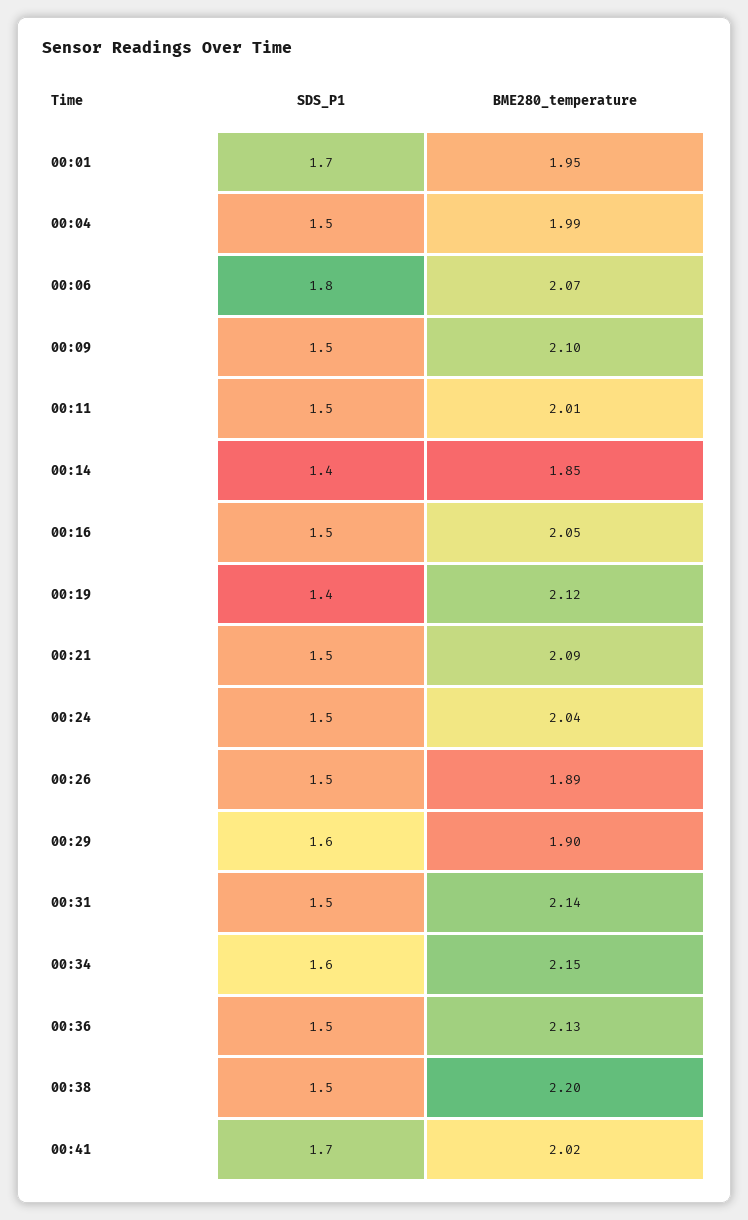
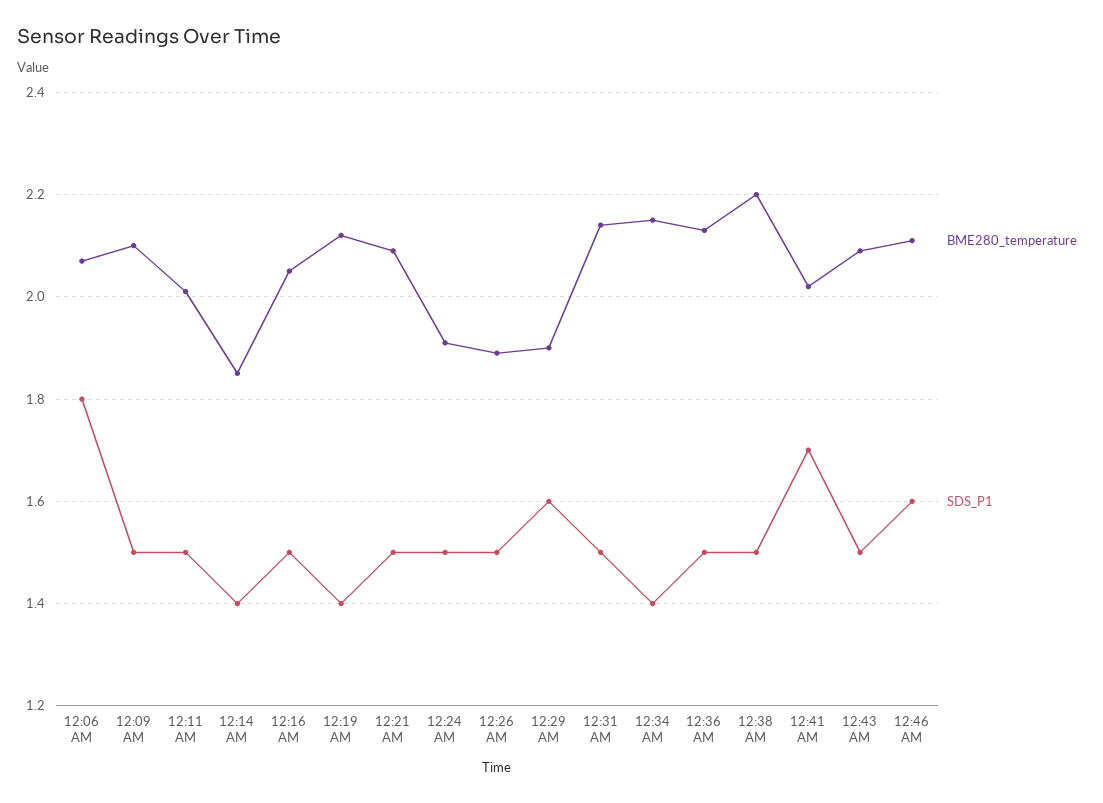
SDS_P1, 00:01: 1.7 -> none
BME280_temperature, 00:01: 1.95 -> none
SDS_P1, 00:04: 1.5 -> none
BME280_temperature, 00:04: 1.99 -> none
BME280_temperature, 00:24: 2.04 -> 1.9
SDS_P1, 00:34: 1.6 -> 1.4
BME280_temperature, 12:43 AM: none -> 2.1
SDS_P1, 12:43 AM: none -> 1.5
BME280_temperature, 12:46 AM: none -> 2.1
SDS_P1, 12:46 AM: none -> 1.6

